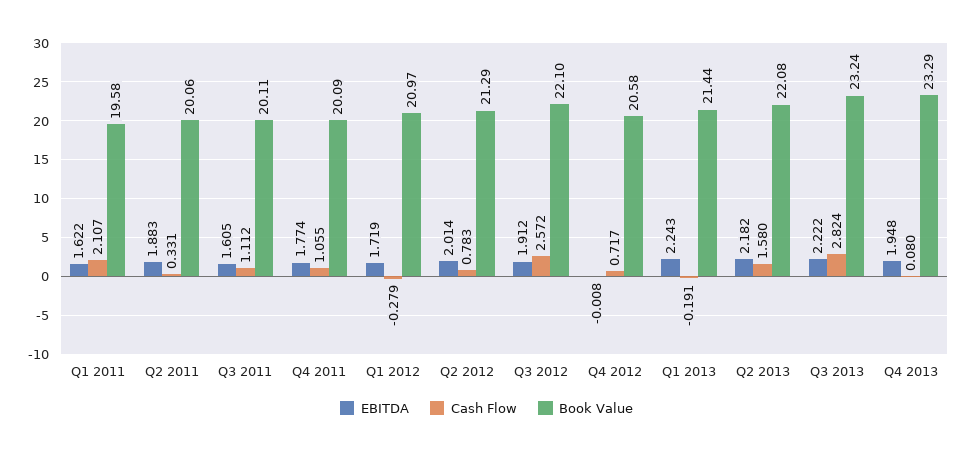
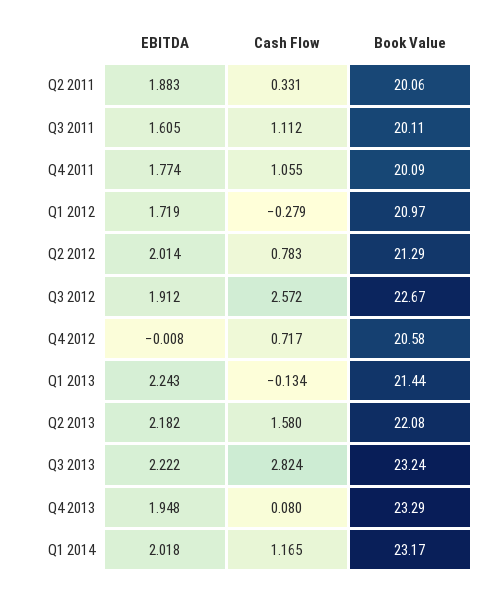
EBITDA, Q1 2011: 1.622 -> none
Cash Flow, Q1 2011: 2.107 -> none
Book Value, Q1 2011: 19.58 -> none
Book Value, Q3 2012: 22.1 -> 22.67
Cash Flow, Q1 2013: -0.191 -> -0.134
EBITDA, Q1 2014: none -> 2.018
Cash Flow, Q1 2014: none -> 1.165
Book Value, Q1 2014: none -> 23.17

